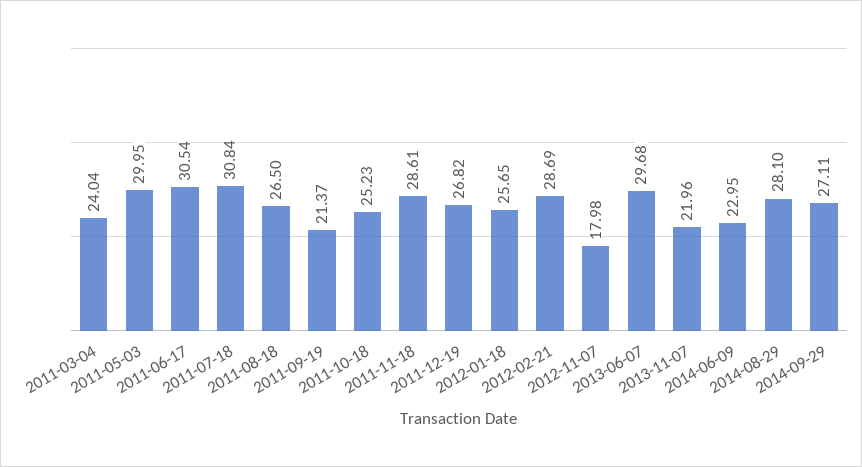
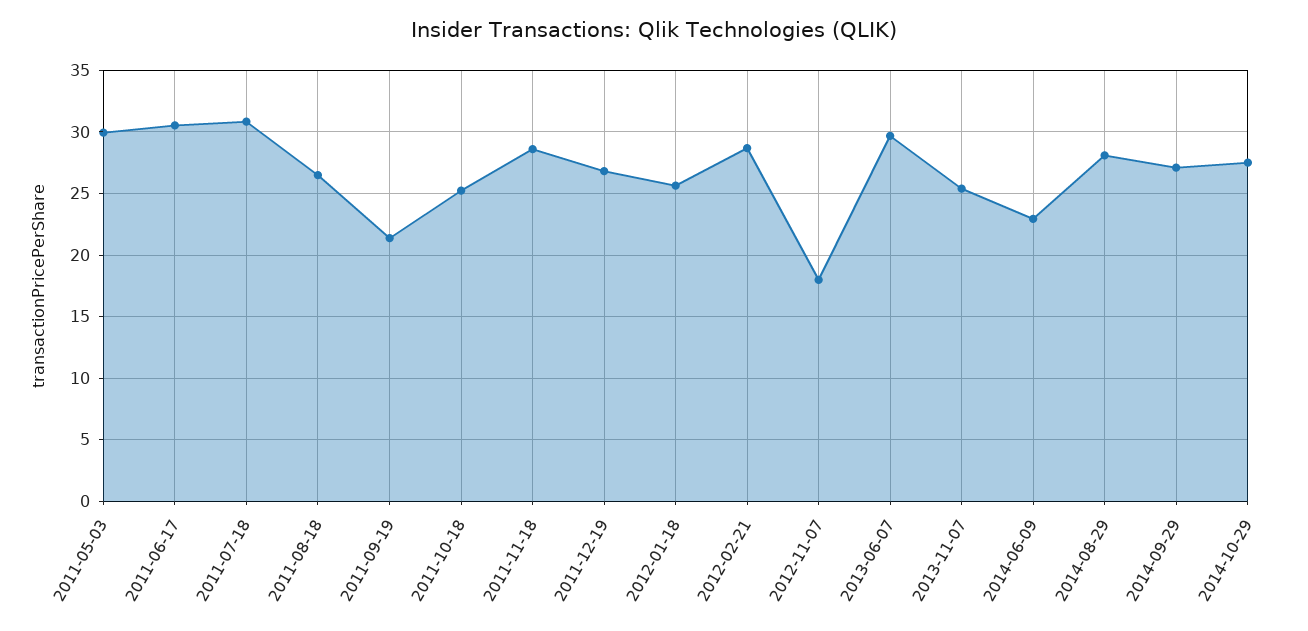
2011-03-04: 24.04 -> none
2013-11-07: 21.96 -> 25.5
2014-10-29: none -> 27.5

